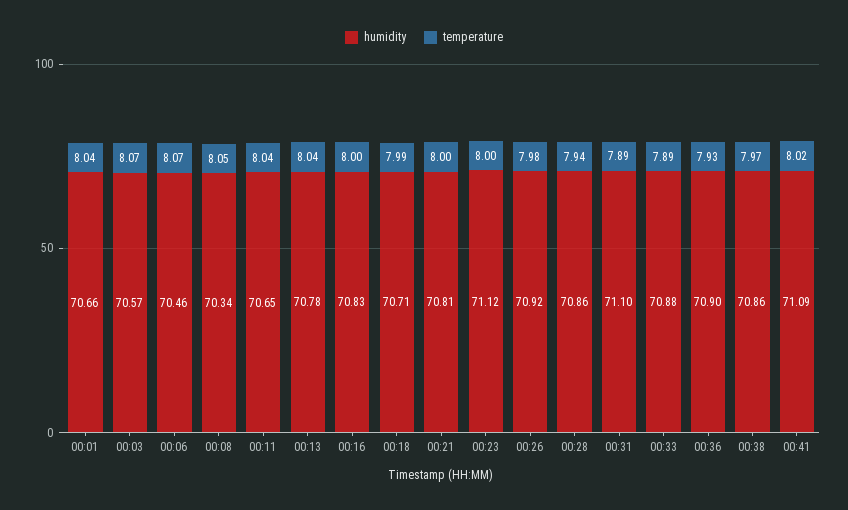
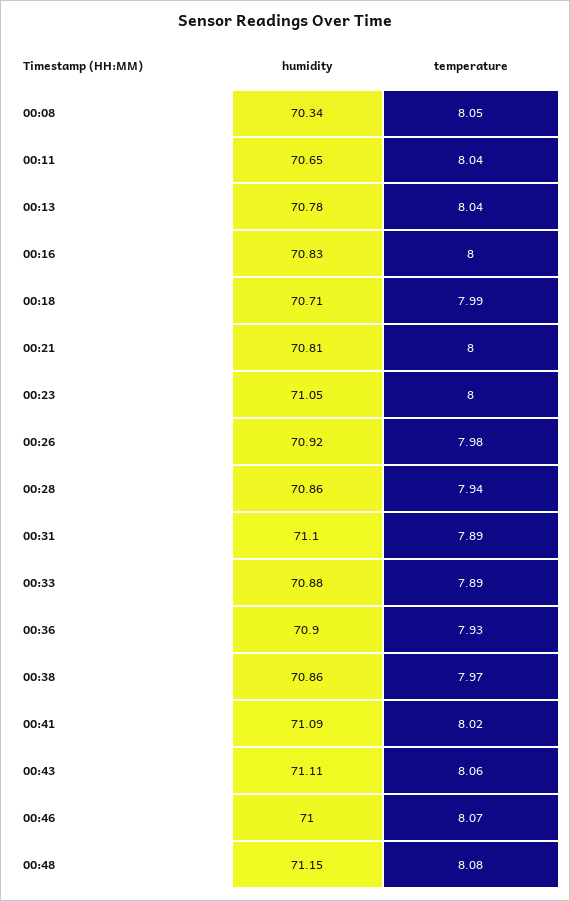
humidity, 00:01: 70.66 -> none
temperature, 00:01: 8.04 -> none
humidity, 00:03: 70.57 -> none
temperature, 00:03: 8.07 -> none
humidity, 00:06: 70.46 -> none
temperature, 00:06: 8.07 -> none
humidity, 00:23: 71.12 -> 71.05
humidity, 00:43: none -> 71.11
temperature, 00:43: none -> 8.06
humidity, 00:46: none -> 71
temperature, 00:46: none -> 8.07
humidity, 00:48: none -> 71.15
temperature, 00:48: none -> 8.08

